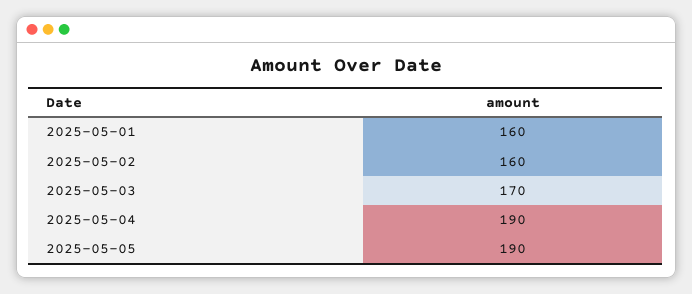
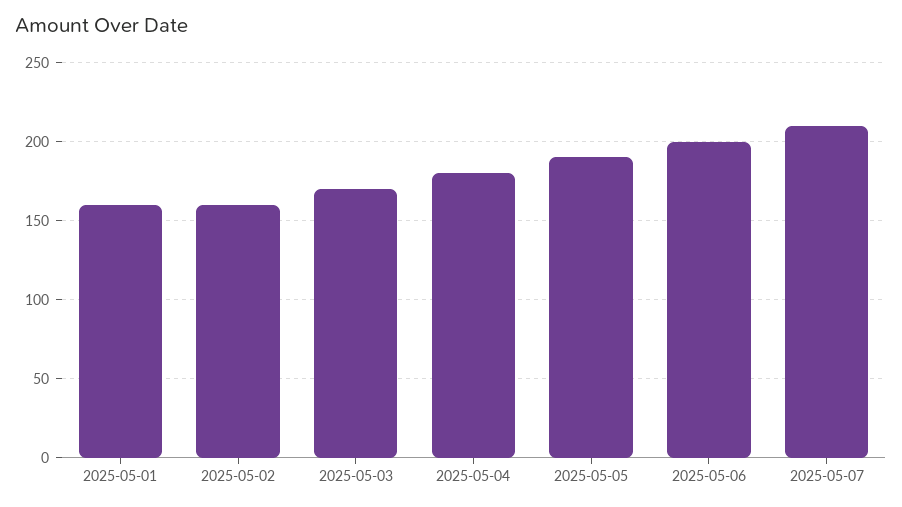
2025-05-04: 190 -> 180
2025-05-06: none -> 200
2025-05-07: none -> 210

